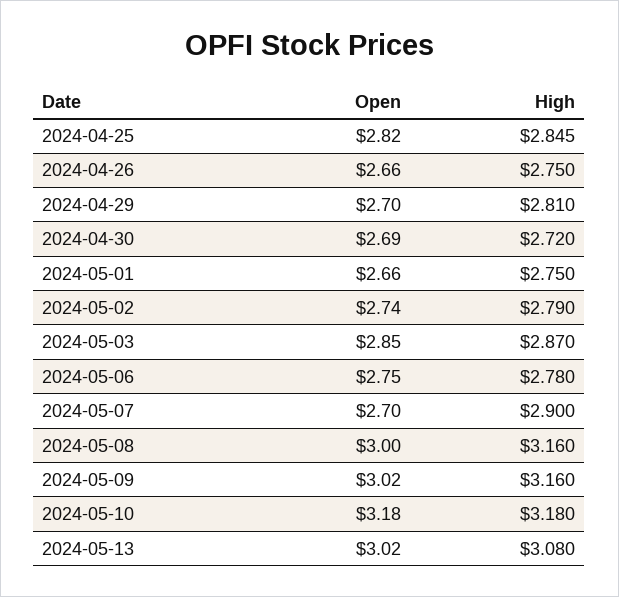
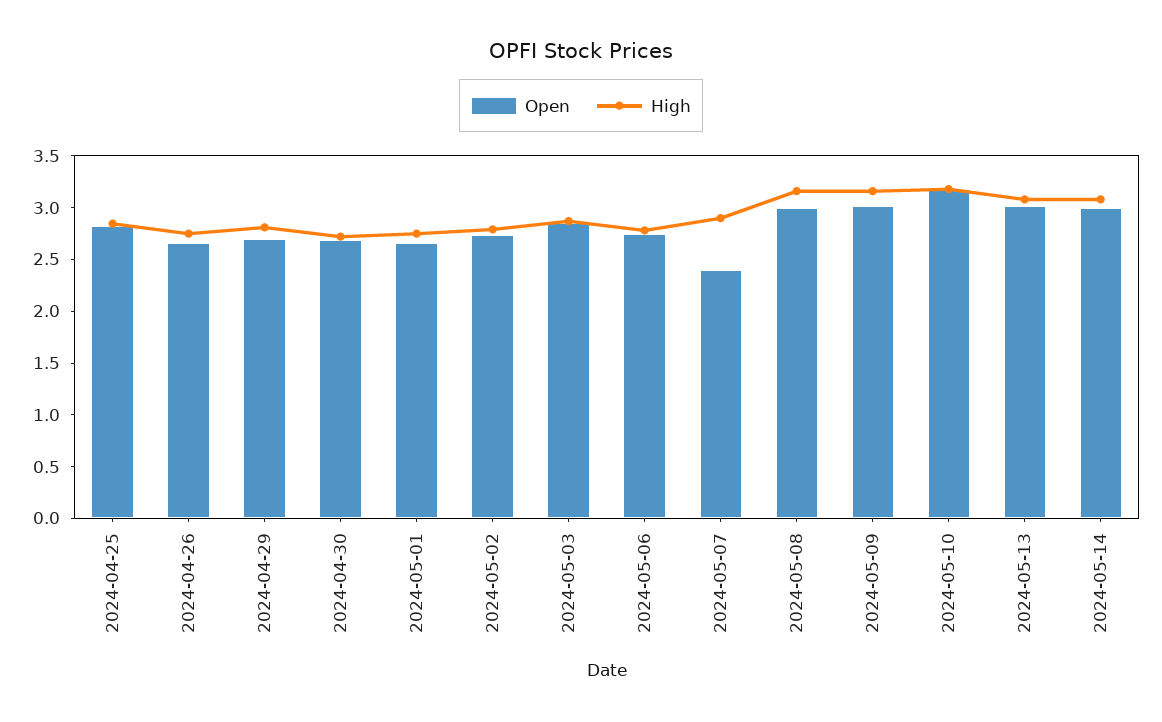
Open, 2024-05-07: 2.7 -> 2.4
Open, 2024-05-14: none -> 3
High, 2024-05-14: none -> 3.1

